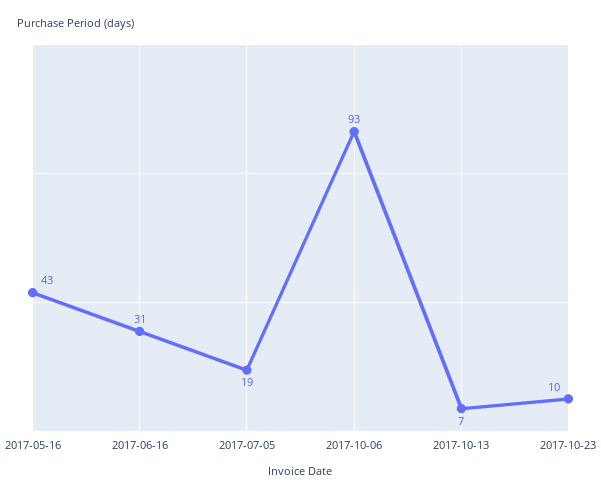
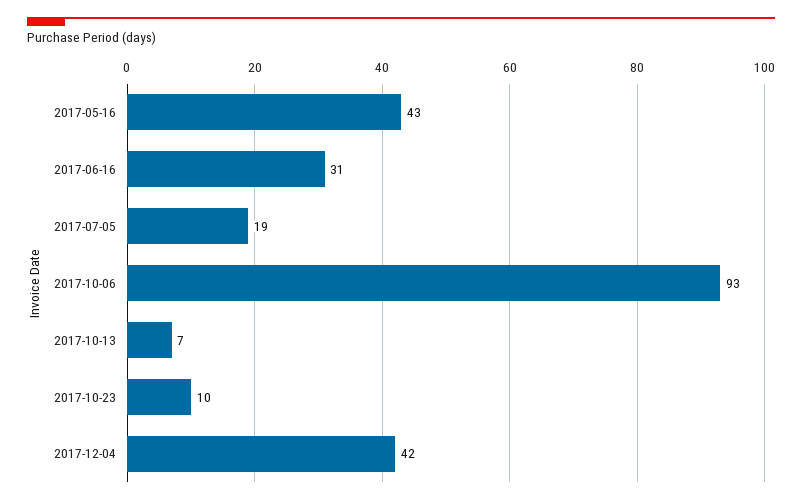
2017-12-04: none -> 42

